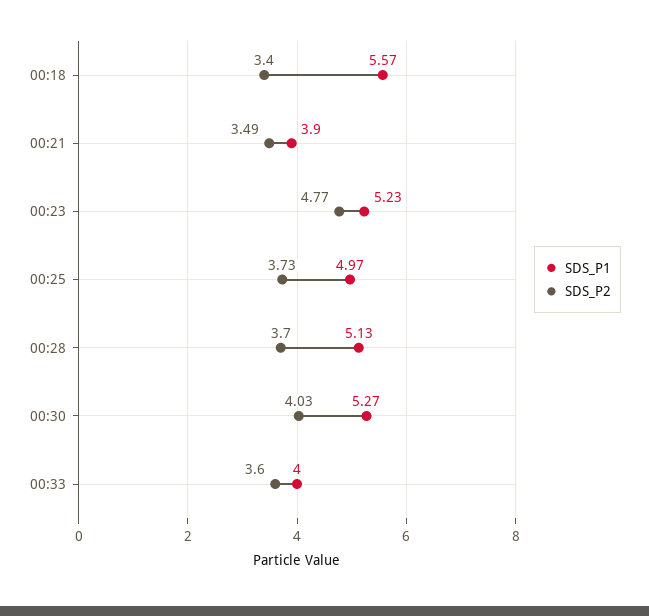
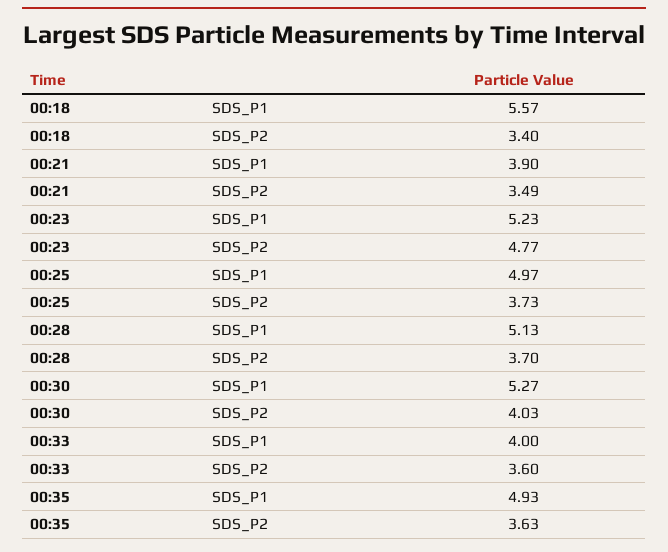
SDS_P1, 00:35: none -> 4.93
SDS_P2, 00:35: none -> 3.63

